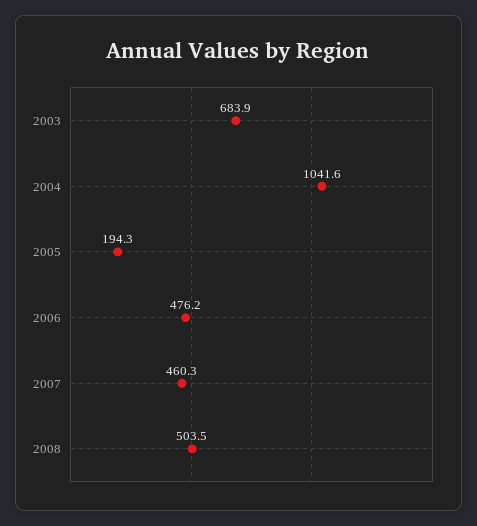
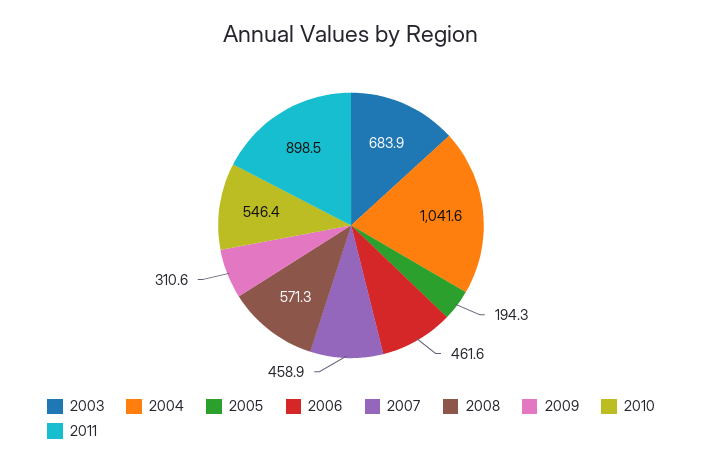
2006: 476.2 -> 461.6
2007: 460.3 -> 458.9
2008: 503.5 -> 571.3
2009: none -> 310.6
2010: none -> 546.4
2011: none -> 898.5

